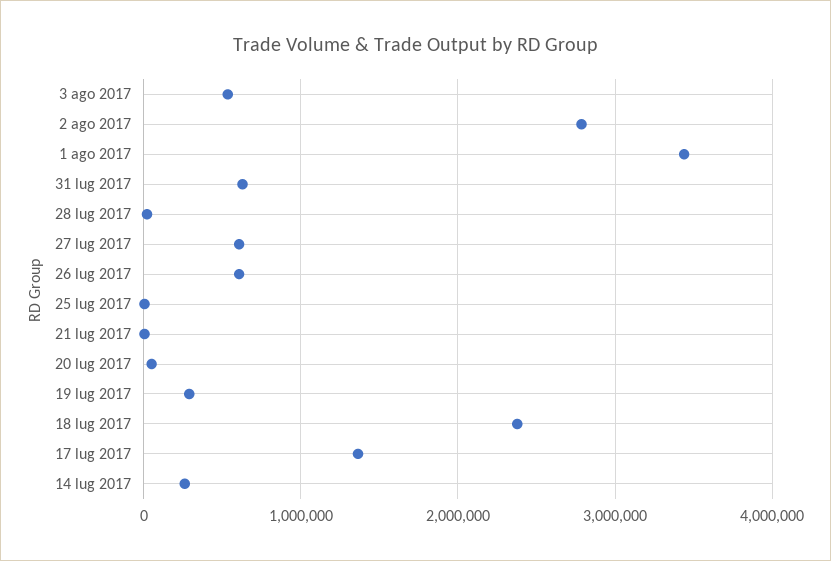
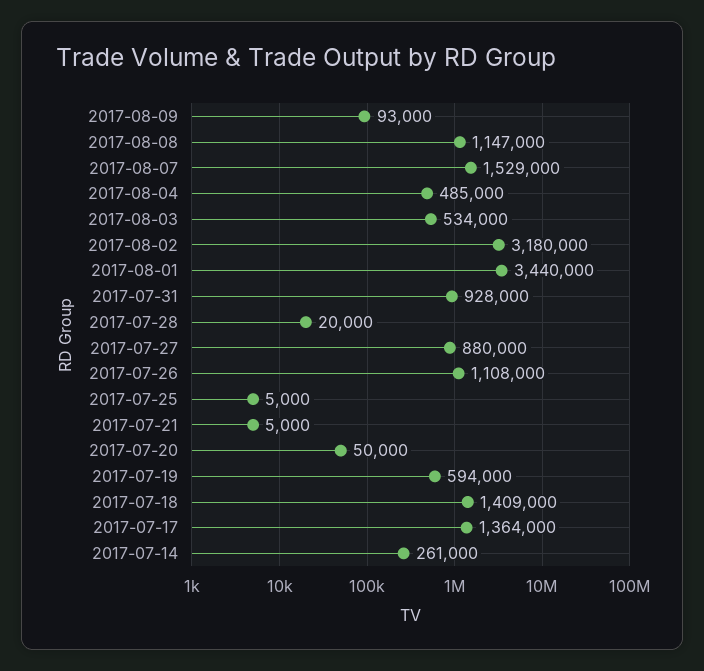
2 ago 2017: 2800000 -> 3180000
31 lug 2017: 600000 -> 928000
27 lug 2017: 600000 -> 880000
26 lug 2017: 600000 -> 1108000
19 lug 2017: 300000 -> 594000
18 lug 2017: 2400000 -> 1409000
2017-08-09: none -> 93000
2017-08-08: none -> 1147000
2017-08-07: none -> 1529000
2017-08-04: none -> 485000

